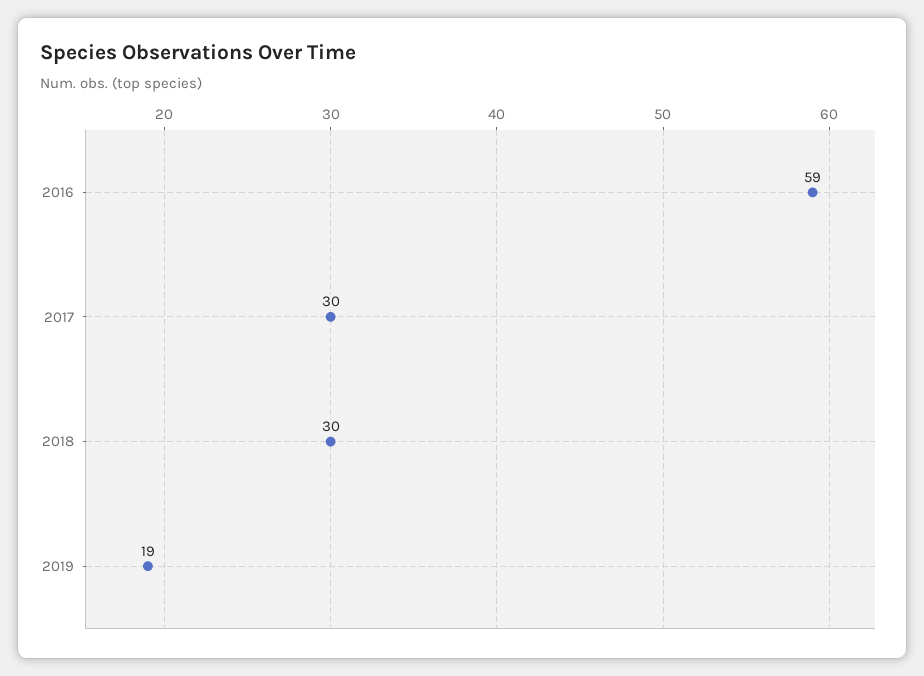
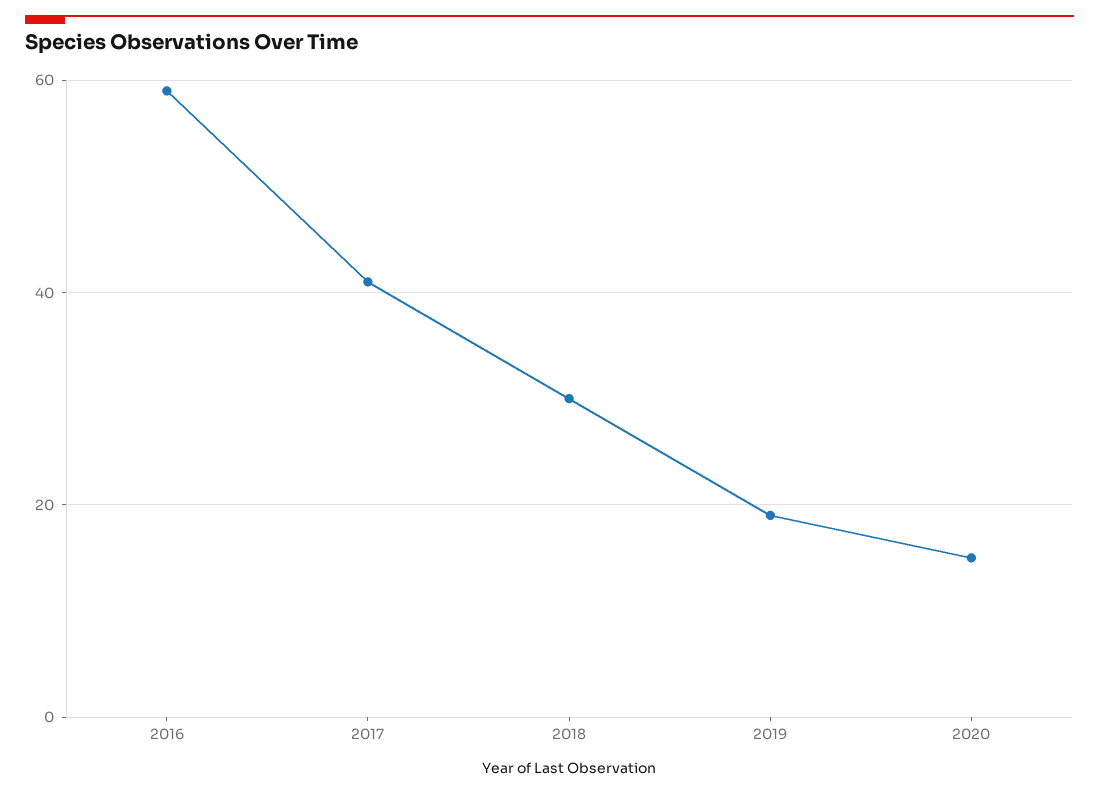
2017: 30 -> 40
2020: none -> 15

